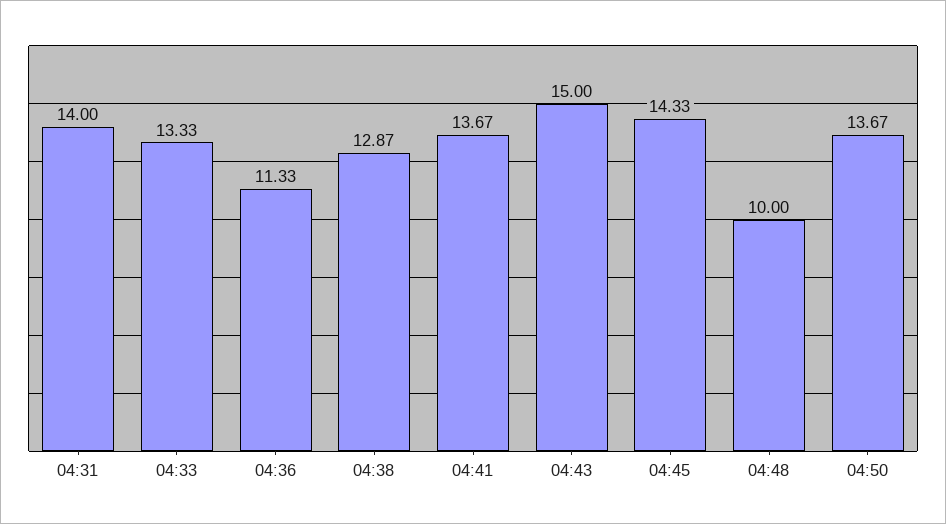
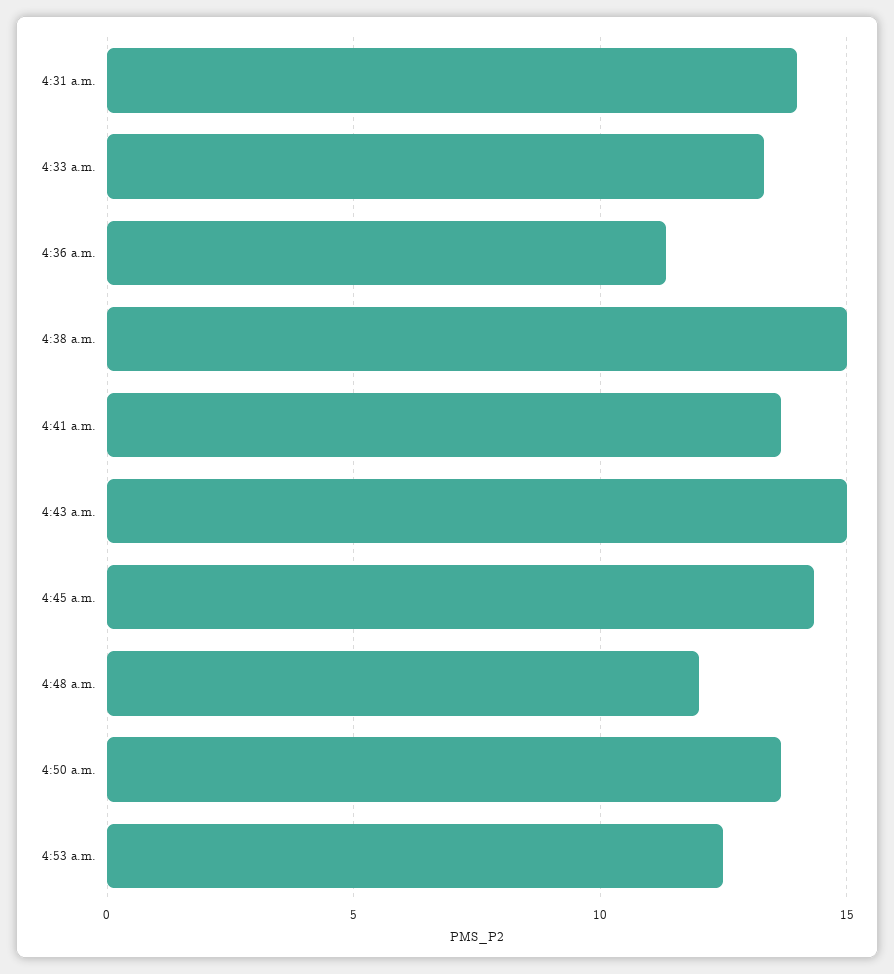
04:38: 12.87 -> 15
04:48: 10 -> 12
4:53 a.m.: none -> 12.5

